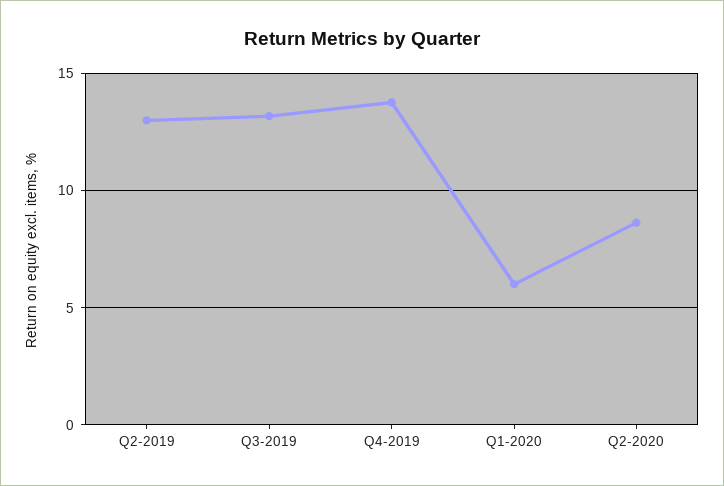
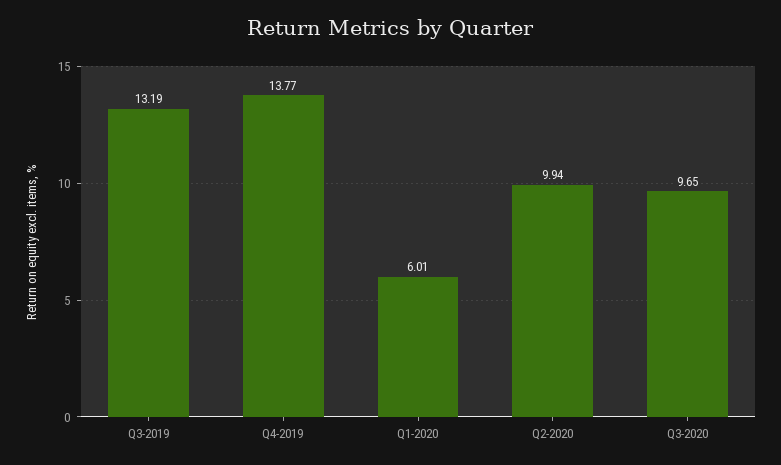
Q2-2019: 13 -> none
Q2-2020: 8.5 -> 9.94
Q3-2020: none -> 9.65

